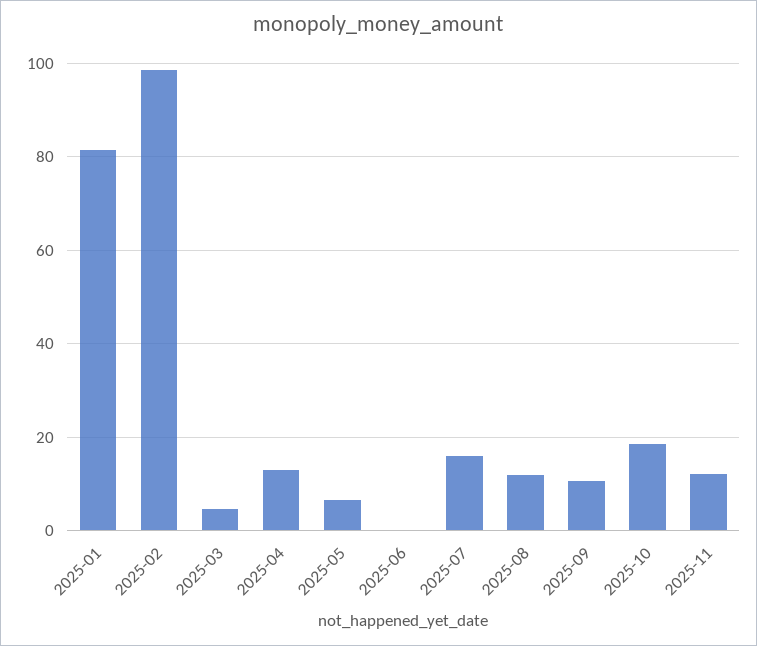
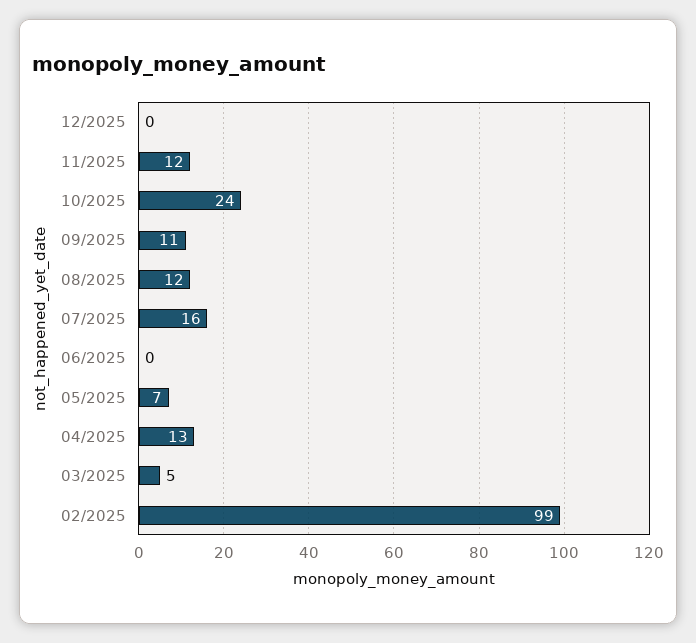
2025-01: 82 -> none
2025-10: 18 -> 24
12/2025: none -> 0

